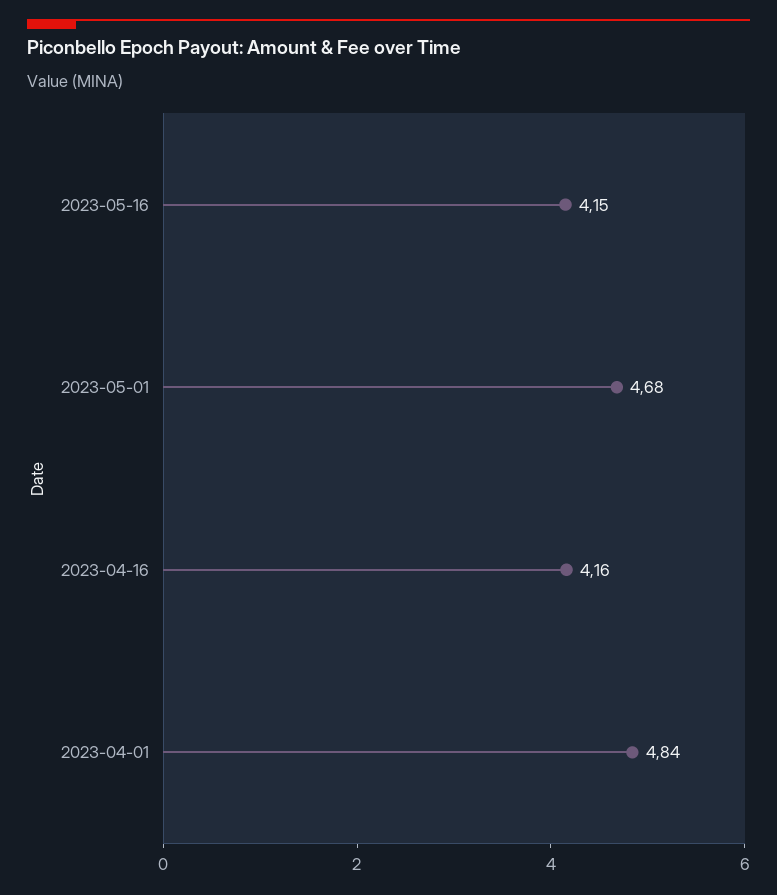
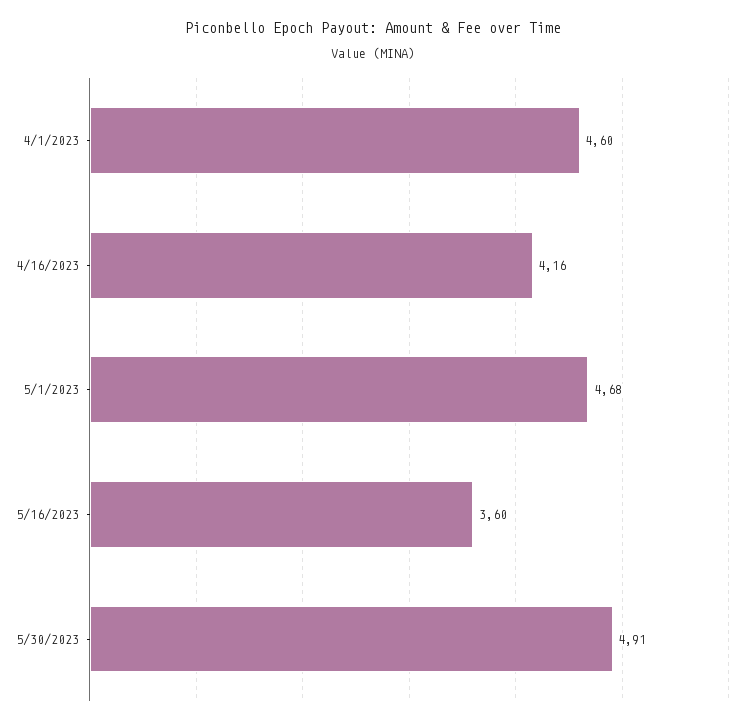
2023-05-16: 4.15 -> 3.6
2023-04-01: 4.84 -> 4.6
5/30/2023: none -> 4.91

